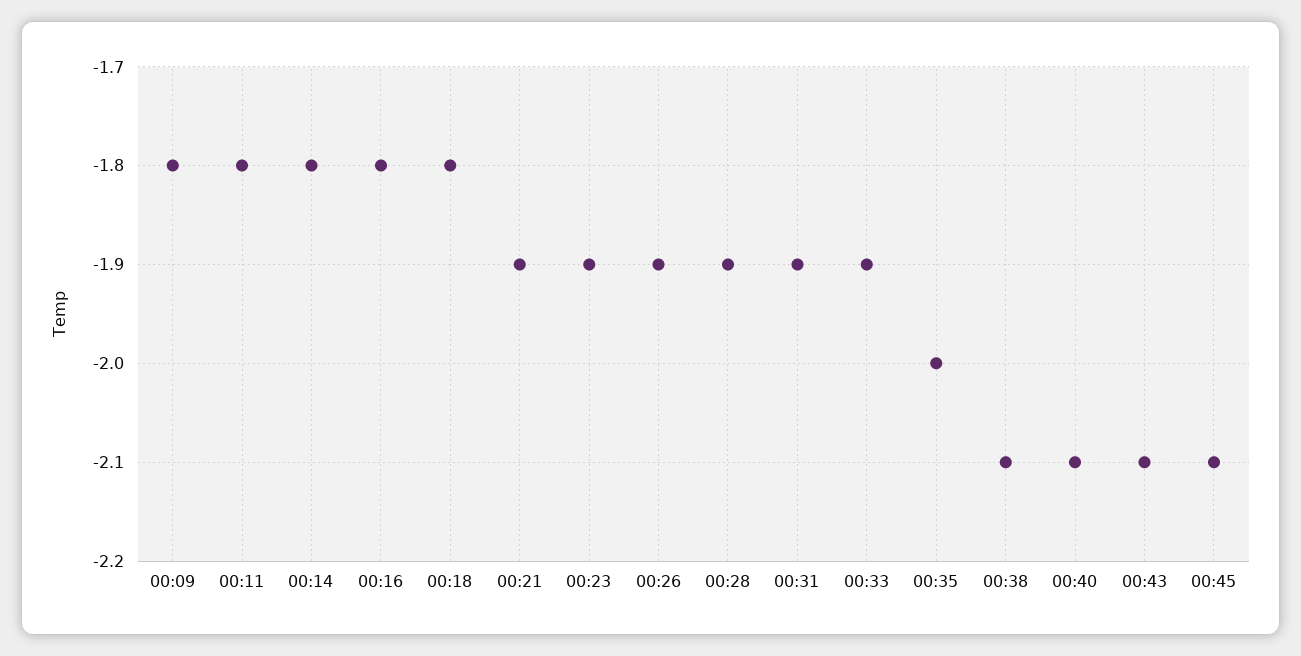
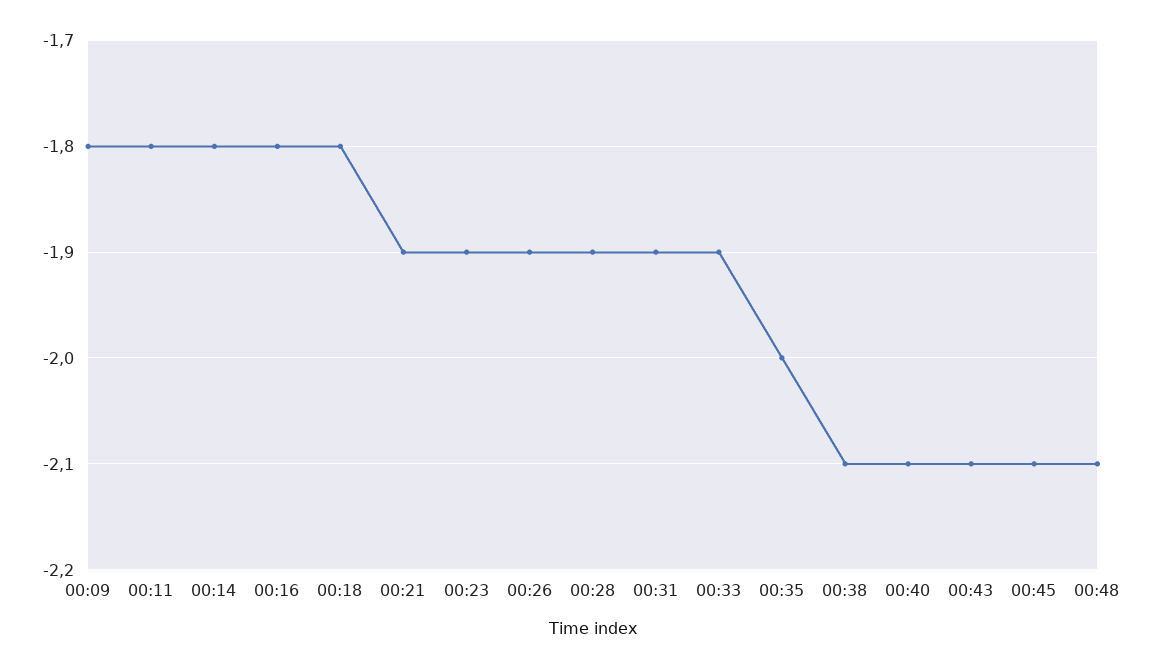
00:48: none -> -2.1

